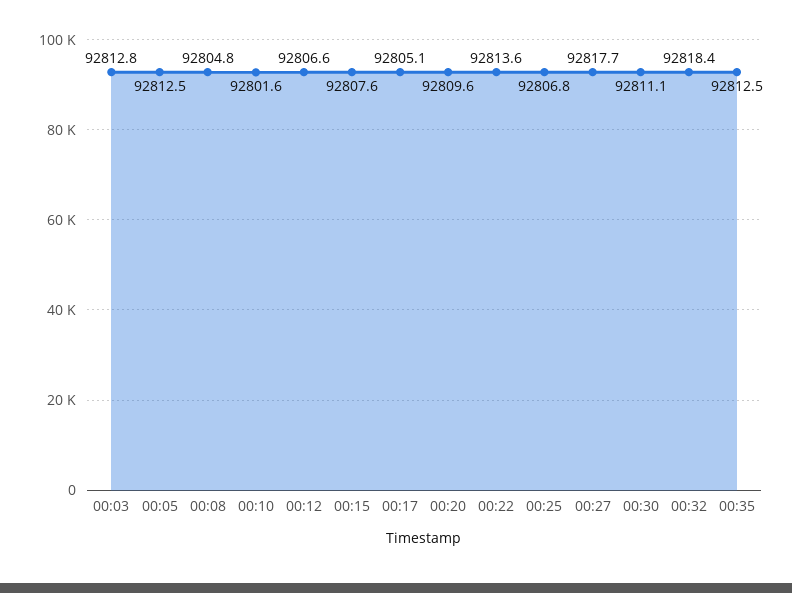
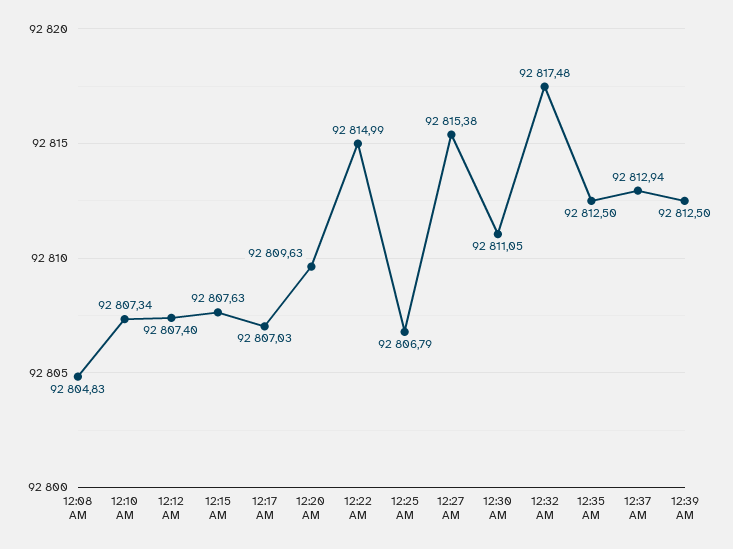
00:03: 92812.8 -> none
00:05: 92812.5 -> none
00:10: 92801.6 -> 92807.34
00:12: 92806.6 -> 92807.4
00:17: 92805.1 -> 92807.03
00:22: 92813.6 -> 92814.99
00:27: 92817.7 -> 92815.38
00:32: 92818.4 -> 92817.48
12:37 AM: none -> 92812.94
12:39 AM: none -> 92812.5

